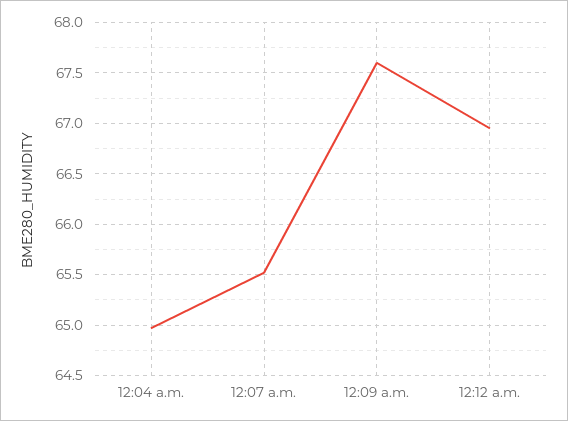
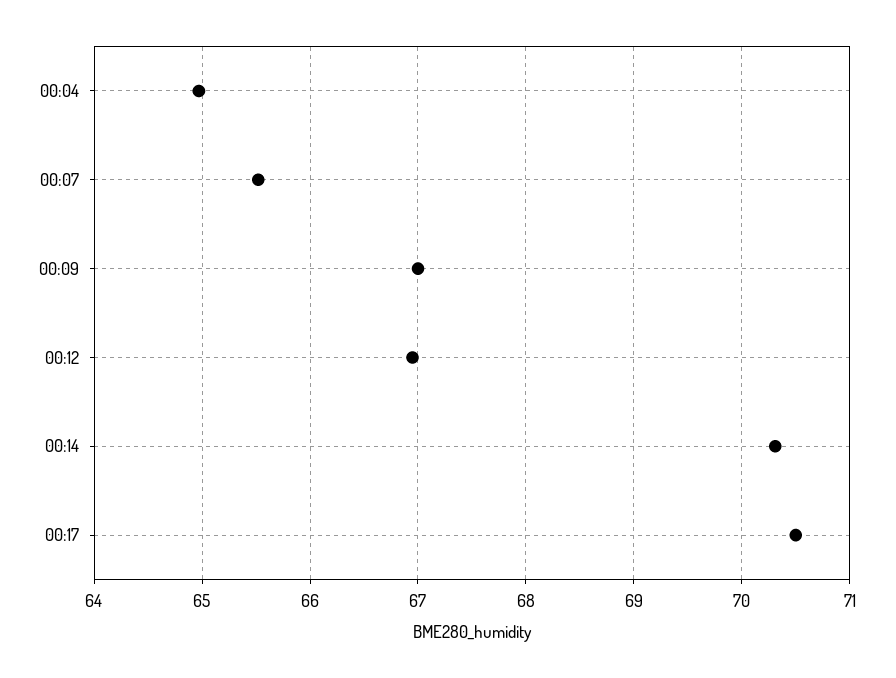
12:09 a.m.: 67.6 -> 67
00:14: none -> 70.3
00:17: none -> 70.5

